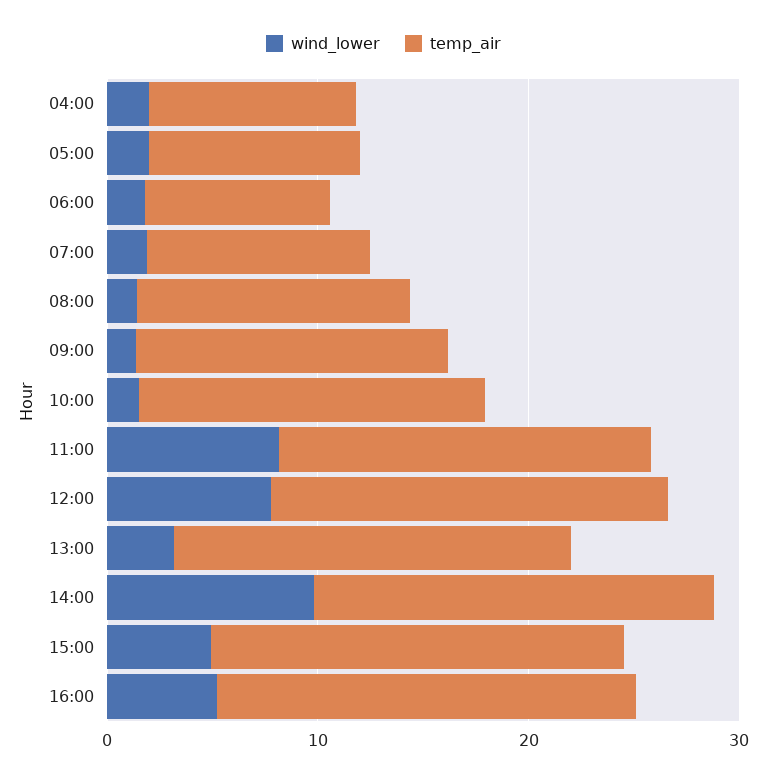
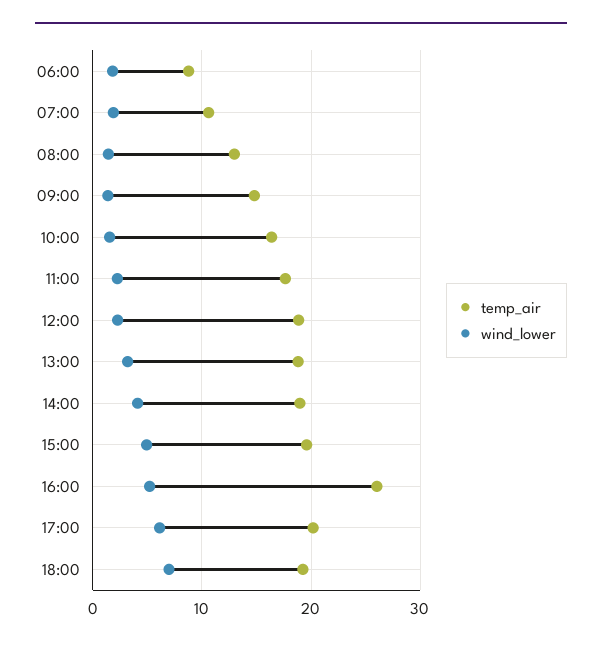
wind_lower, 04:00: 2 -> none
temp_air, 04:00: 10 -> none
wind_lower, 05:00: 2 -> none
temp_air, 05:00: 10 -> none
wind_lower, 11:00: 8 -> 2
wind_lower, 12:00: 8 -> 2
wind_lower, 14:00: 10 -> 4
temp_air, 16:00: 20 -> 26
temp_air, 17:00: none -> 20
wind_lower, 17:00: none -> 6
temp_air, 18:00: none -> 19
wind_lower, 18:00: none -> 7

